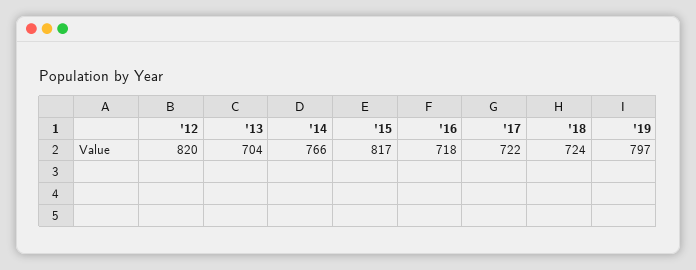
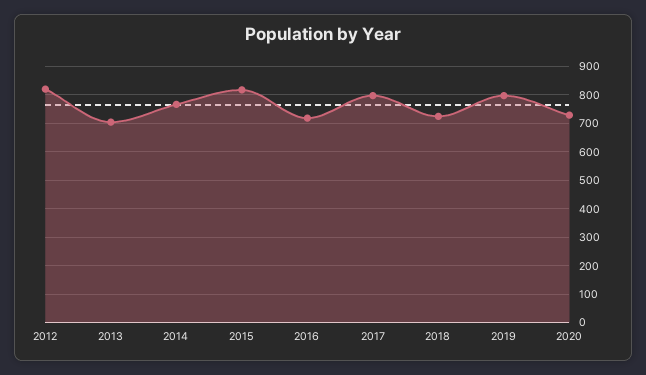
'17: 722 -> 800
2020: none -> 725

